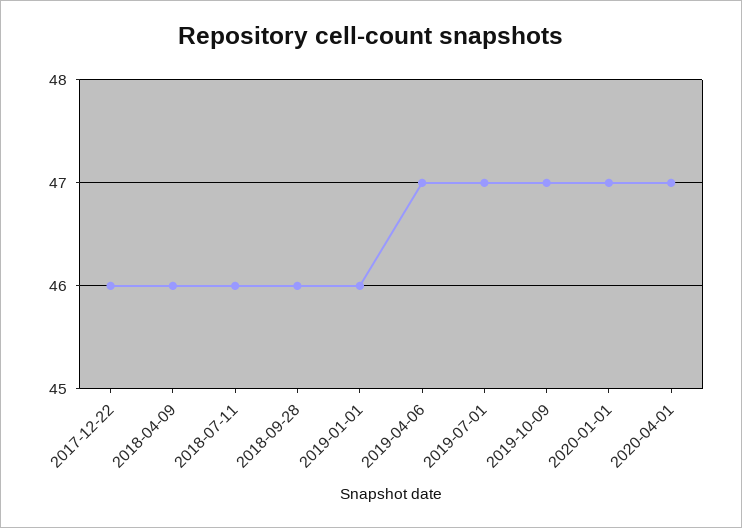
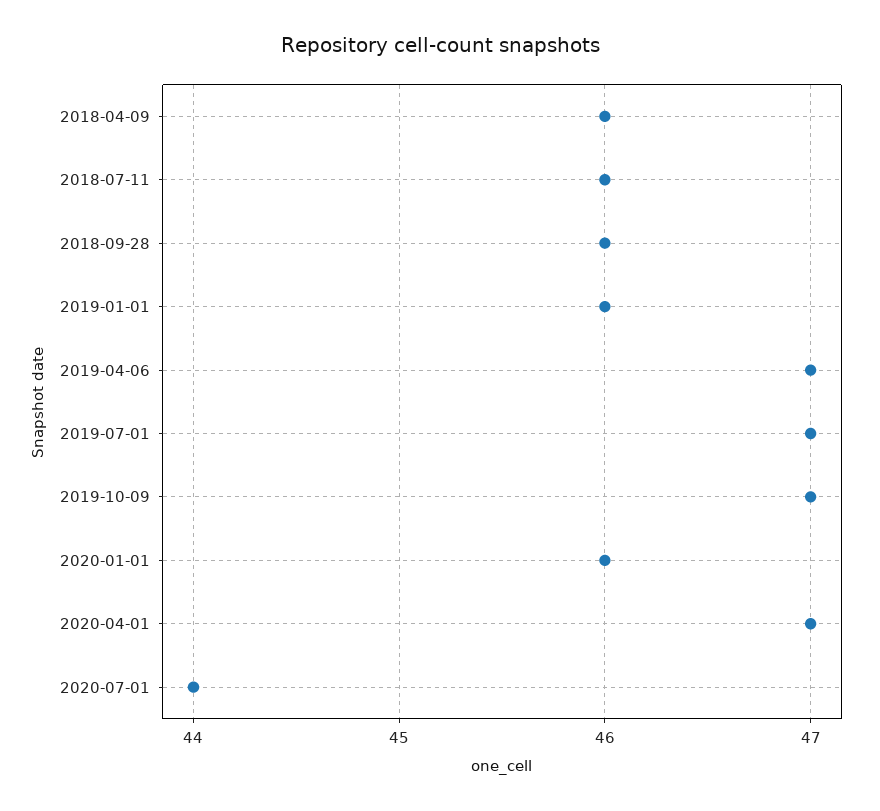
2017-12-22: 46 -> none
2020-01-01: 47 -> 46
2020-07-01: none -> 44

